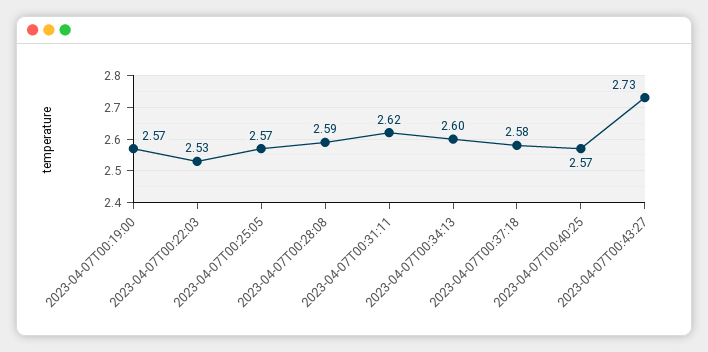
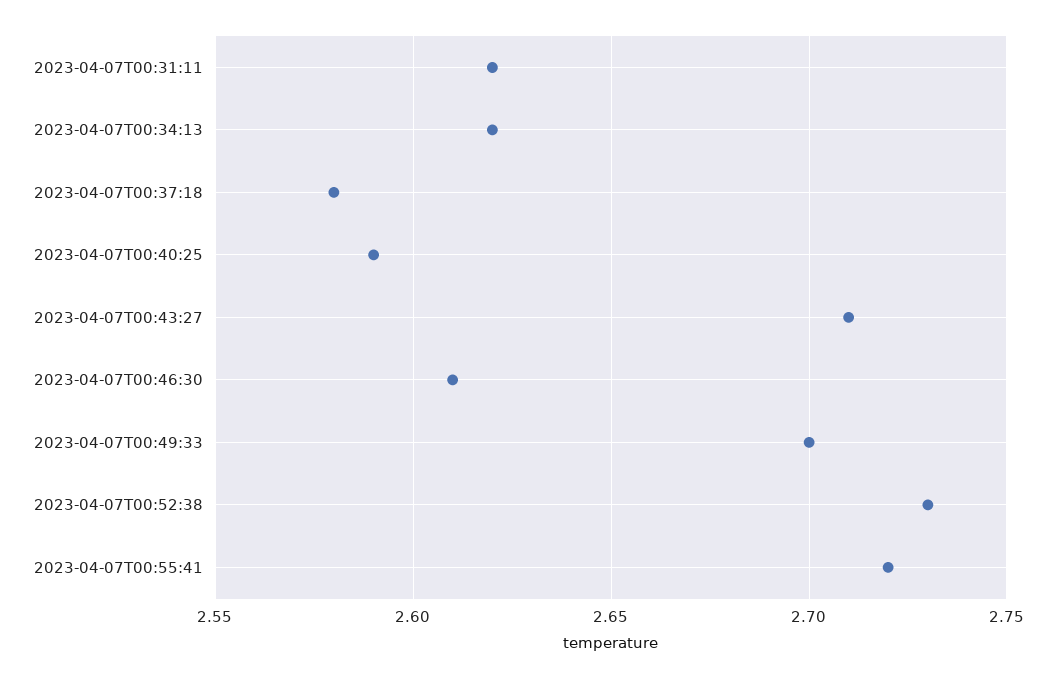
2023-04-07T00:19:00: 2.57 -> none
2023-04-07T00:22:03: 2.53 -> none
2023-04-07T00:25:05: 2.57 -> none
2023-04-07T00:28:08: 2.59 -> none
2023-04-07T00:34:13: 2.6 -> 2.62
2023-04-07T00:40:25: 2.57 -> 2.59
2023-04-07T00:43:27: 2.73 -> 2.71
2023-04-07T00:46:30: none -> 2.61
2023-04-07T00:49:33: none -> 2.7
2023-04-07T00:52:38: none -> 2.73
2023-04-07T00:55:41: none -> 2.72

